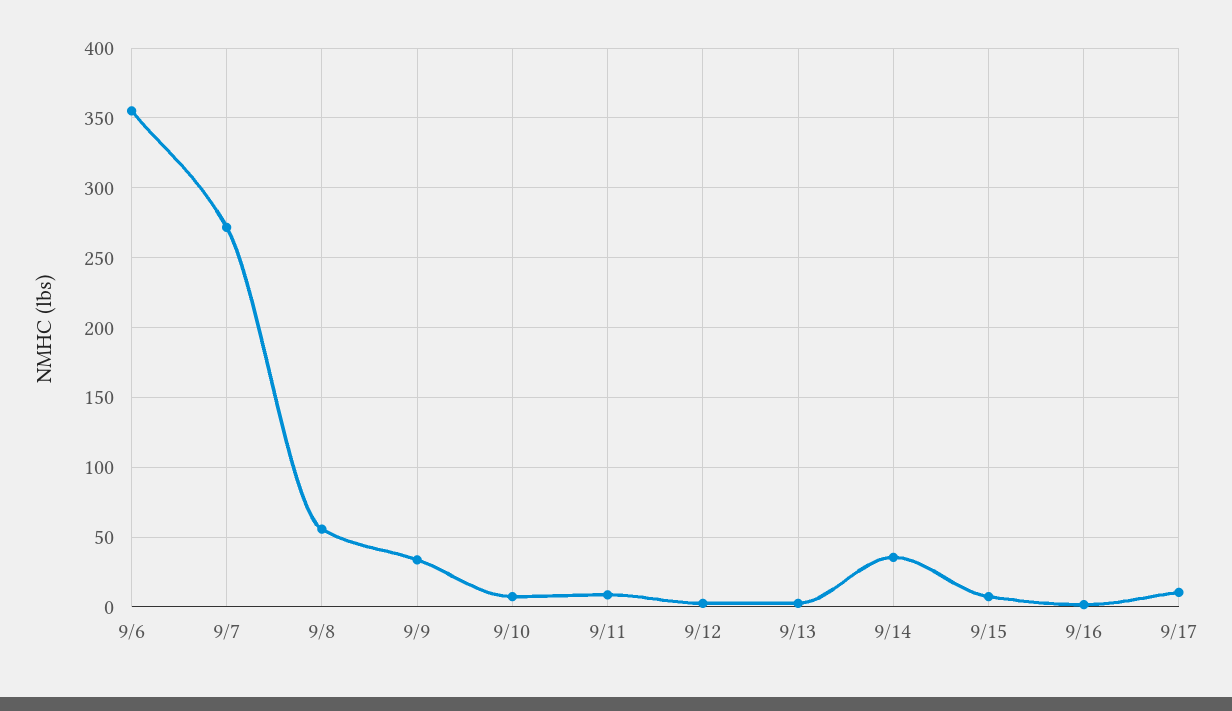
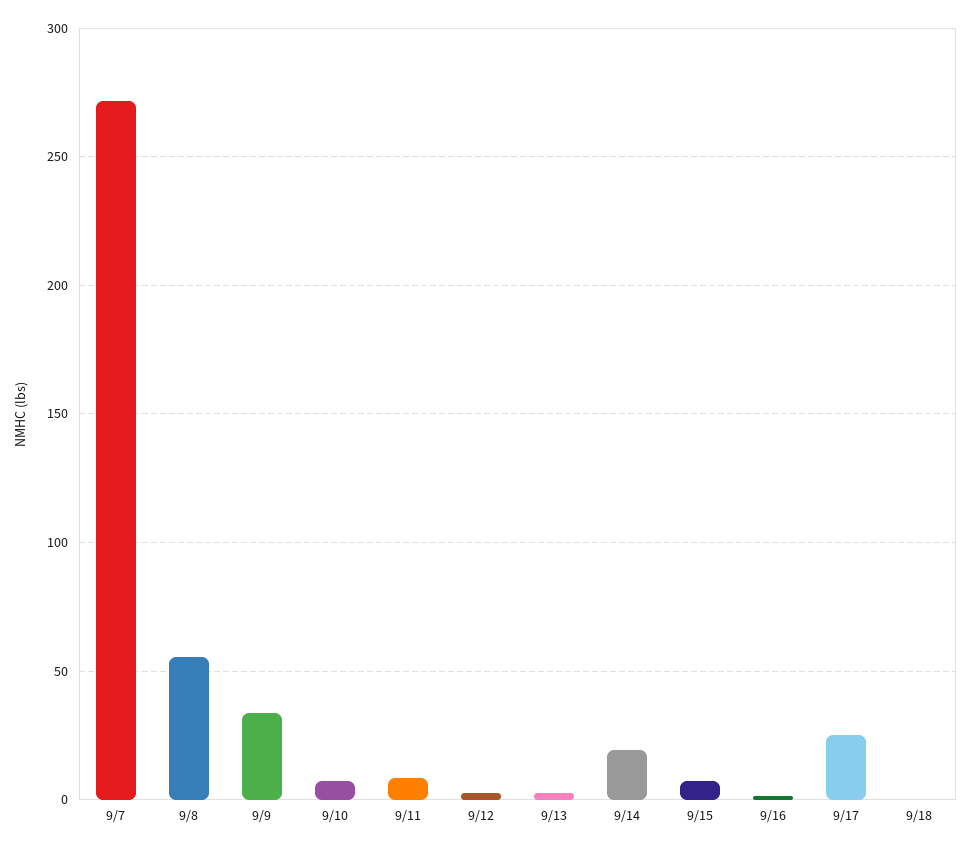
9/6: 355 -> none
9/14: 35 -> 20
9/17: 10 -> 25
9/18: none -> 0

